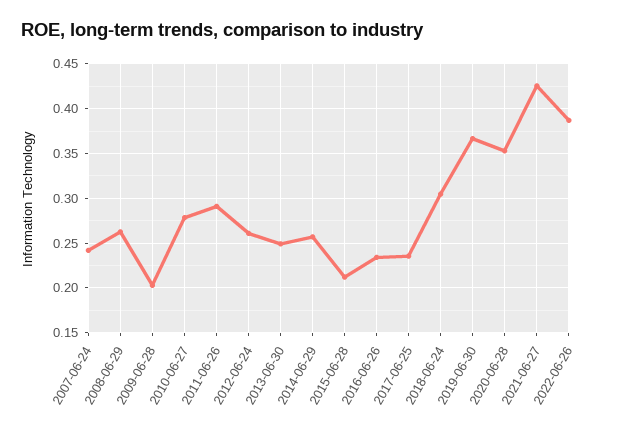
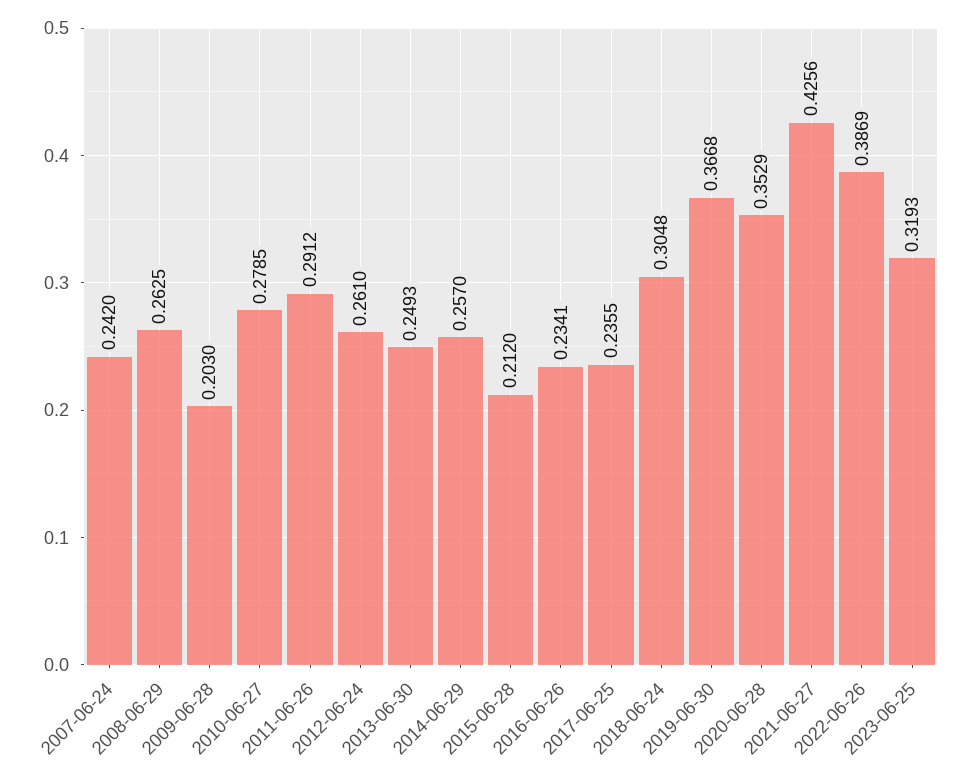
2023-06-25: none -> 0.3193

